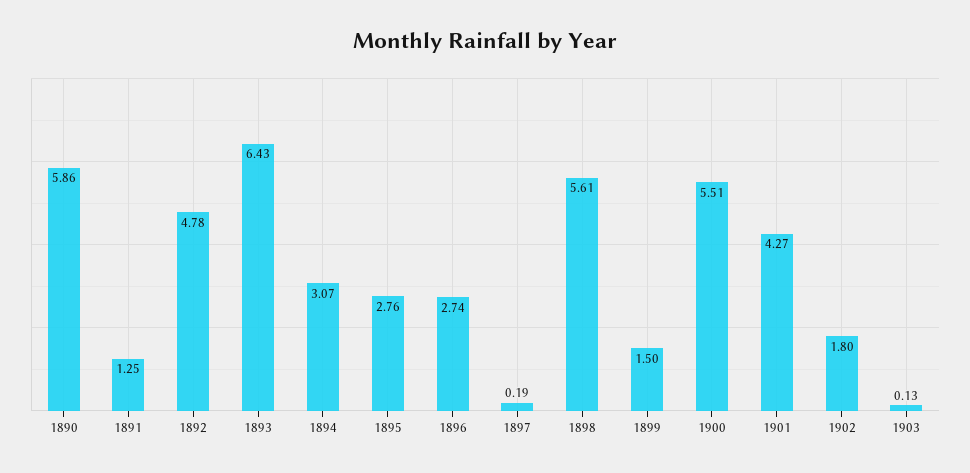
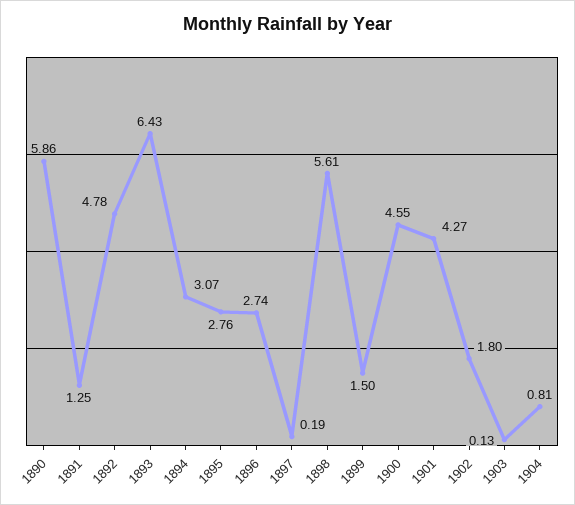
1900: 5.51 -> 4.55
1904: none -> 0.81

